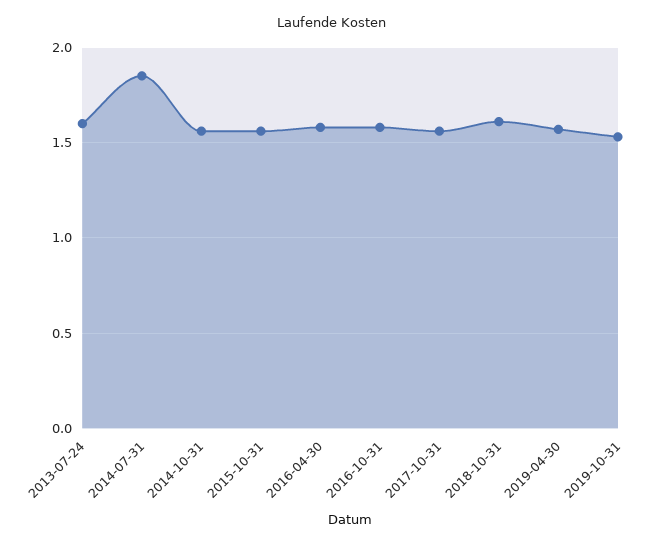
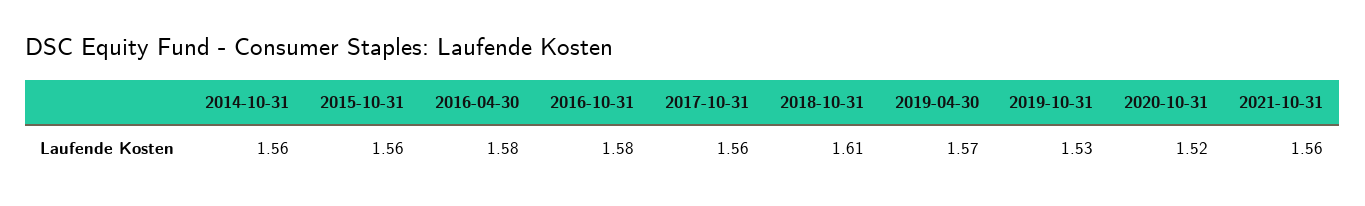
2013-07-24: 1.6 -> none
2014-07-31: 1.85 -> none
2020-10-31: none -> 1.52
2021-10-31: none -> 1.56

